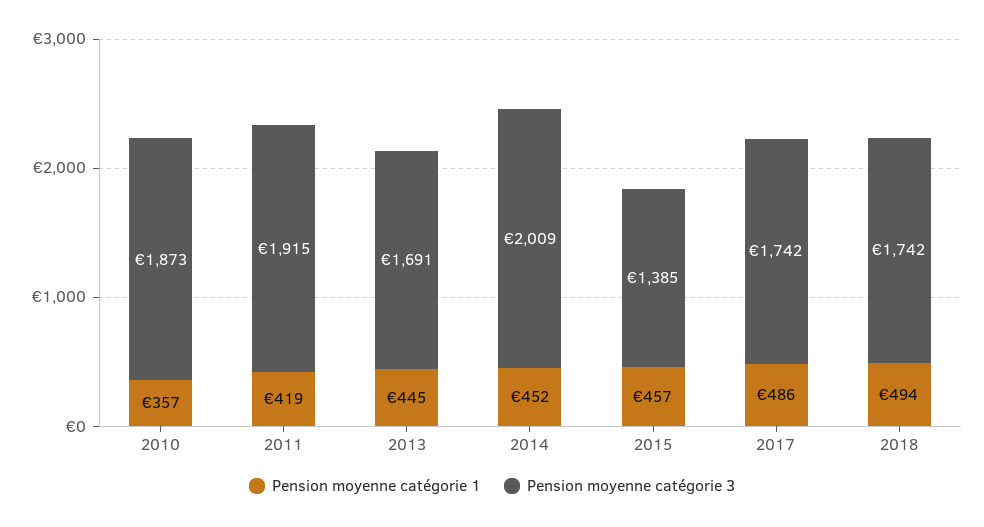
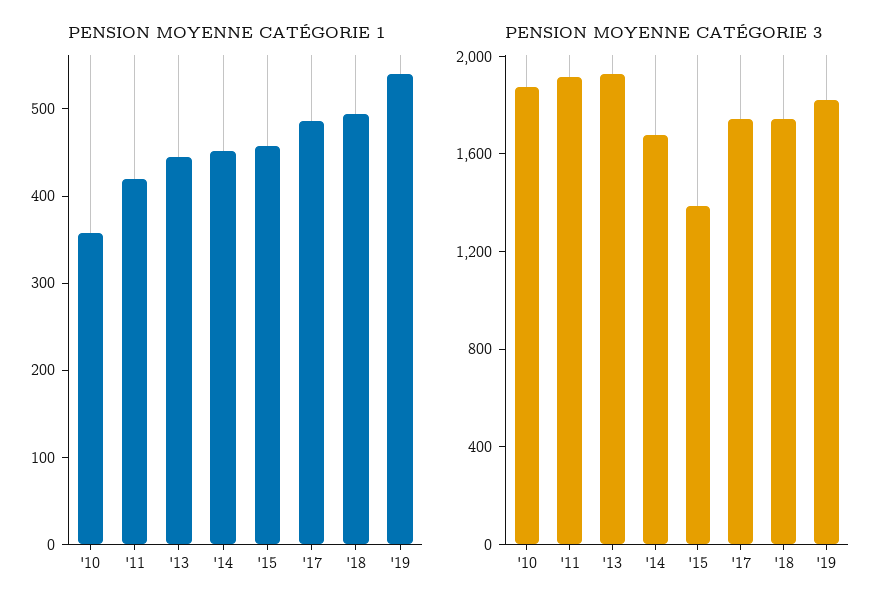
Pension moyenne catégorie 3, 2013: 1691 -> 1900
Pension moyenne catégorie 3, 2014: 2009 -> 1700
Pension moyenne catégorie 1, '19: none -> 540
Pension moyenne catégorie 3, '19: none -> 1800

